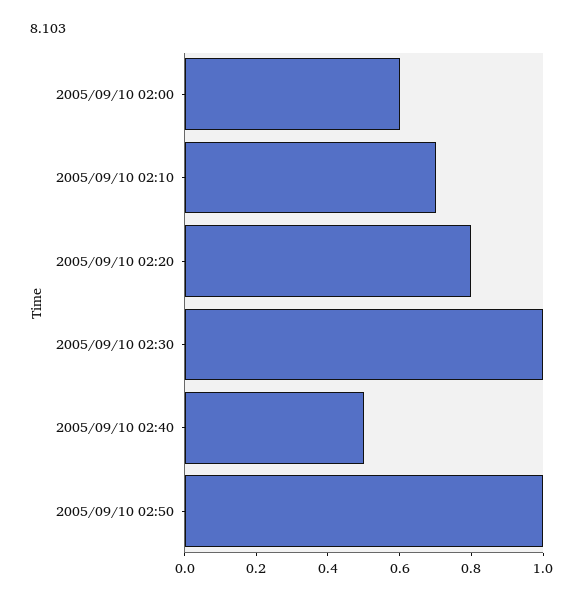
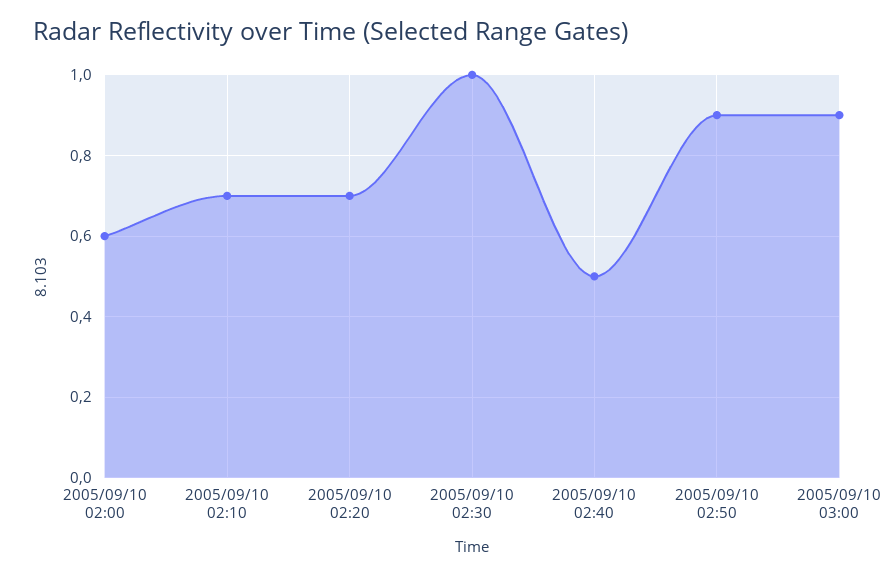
2005/09/10 02:20: 0.8 -> 0.7
2005/09/10 02:50: 1 -> 0.9
2005/09/10 03:00: none -> 0.9

